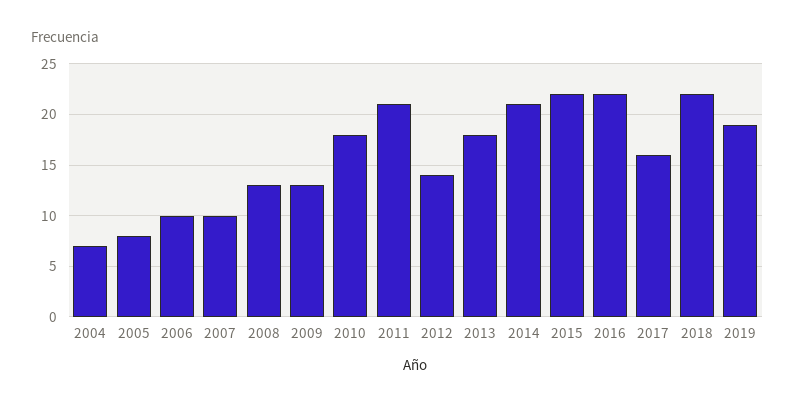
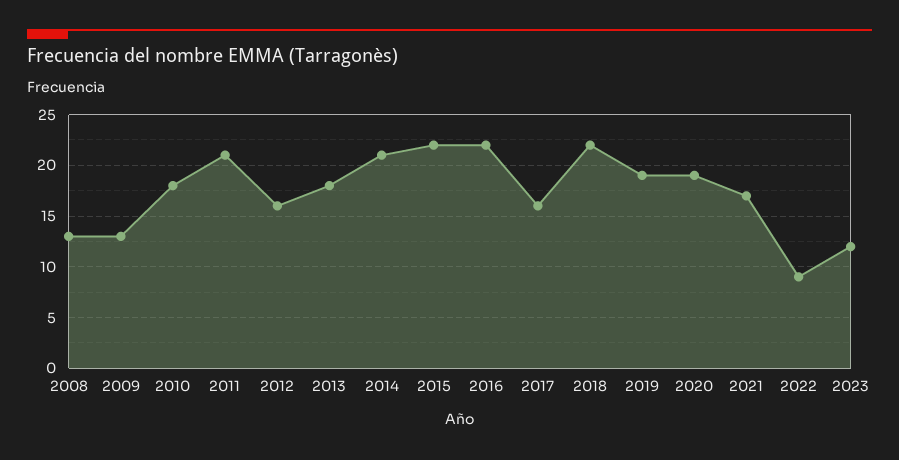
2004: 7 -> none
2005: 8 -> none
2006: 10 -> none
2007: 10 -> none
2012: 14 -> 16
2020: none -> 19
2021: none -> 17
2022: none -> 9
2023: none -> 12

